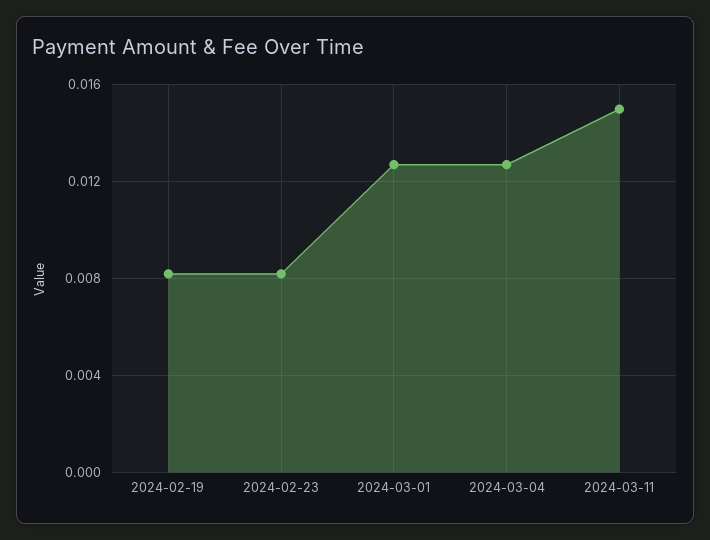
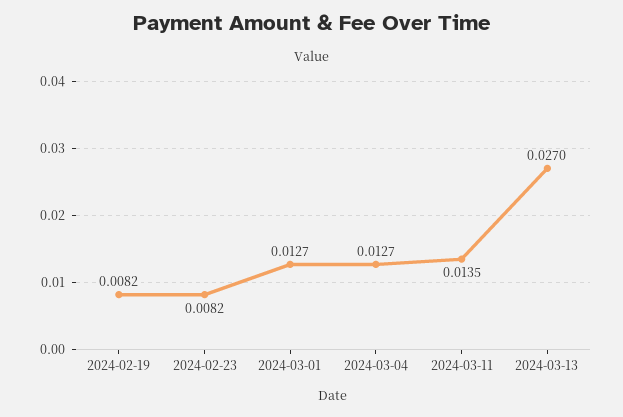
2024-03-11: 0.015 -> 0.0135
2024-03-13: none -> 0.027

